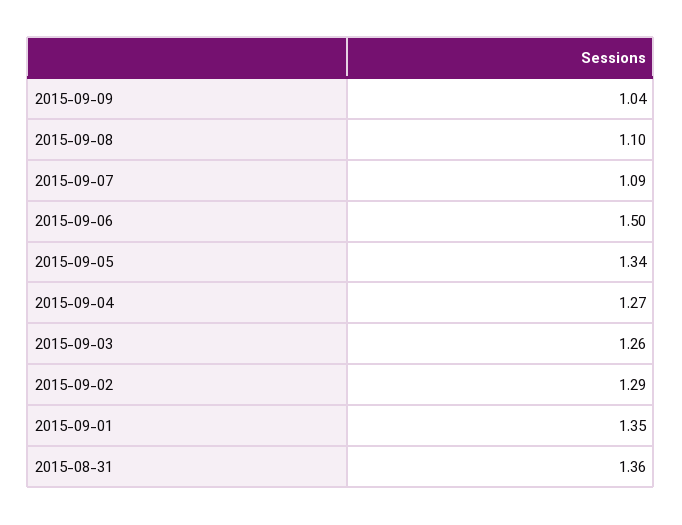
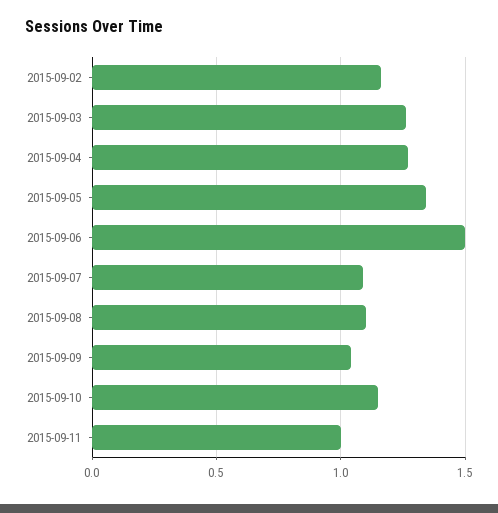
2015-09-02: 1.29 -> 1.15
2015-09-01: 1.35 -> none
2015-08-31: 1.36 -> none
2015-09-10: none -> 1.15
2015-09-11: none -> 1

